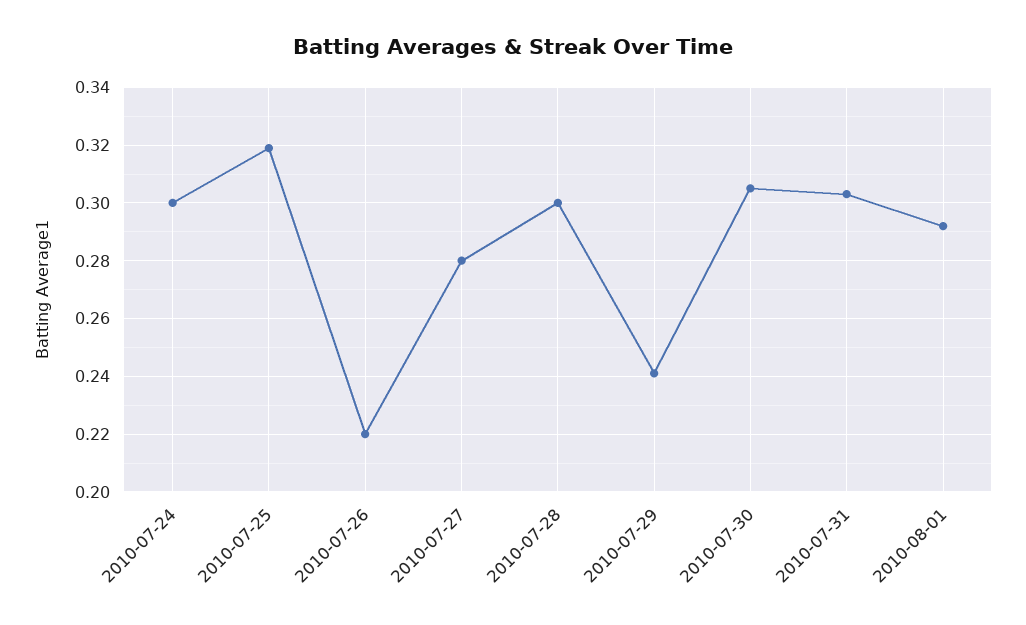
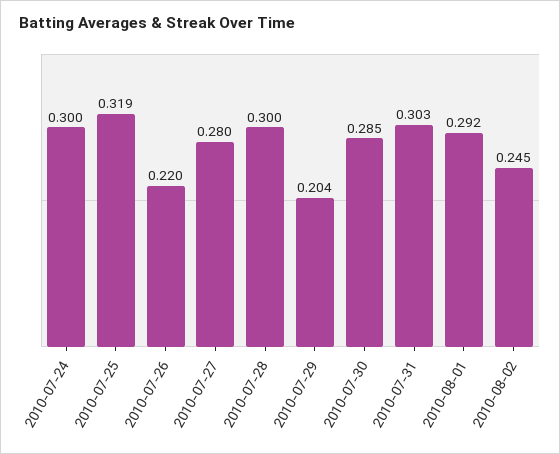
2010-07-29: 0.24 -> 0.204
2010-07-30: 0.305 -> 0.285
2010-08-02: none -> 0.245

